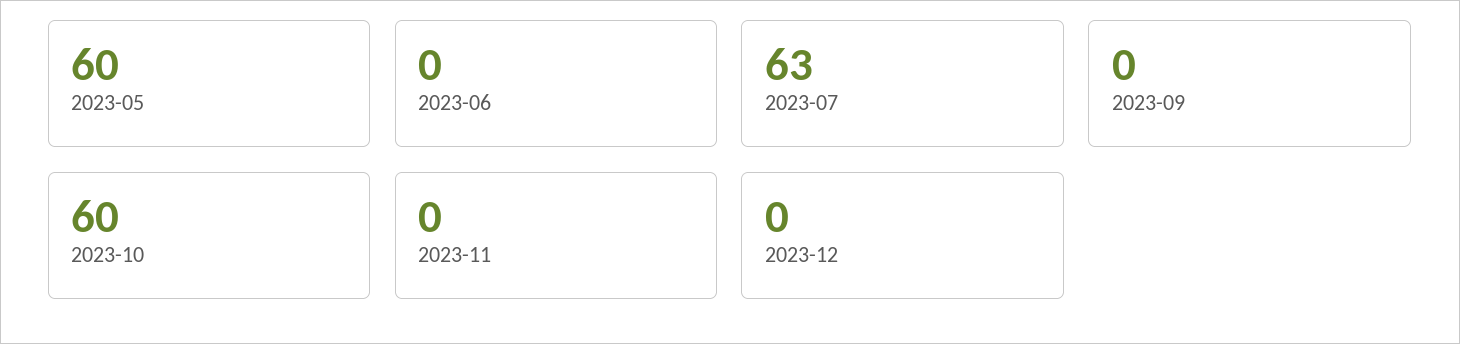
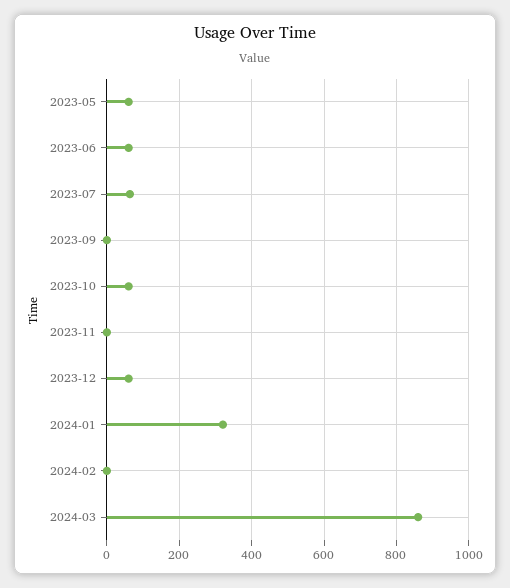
2023-06: 0 -> 60
2023-12: 0 -> 60
2024-01: none -> 320
2024-02: none -> 0
2024-03: none -> 860

